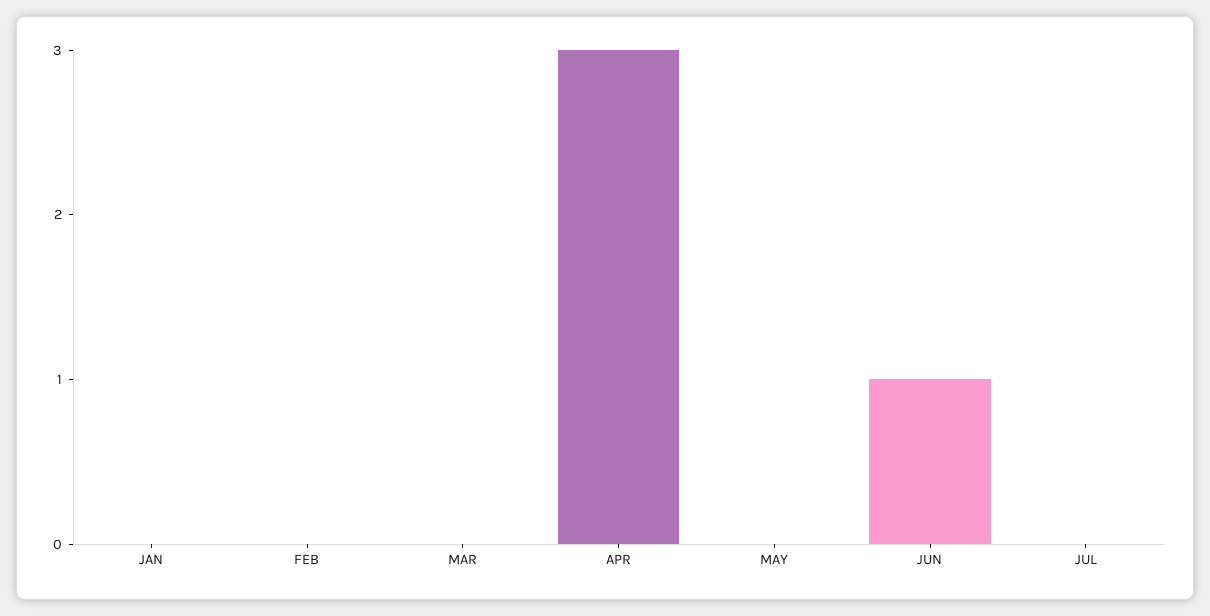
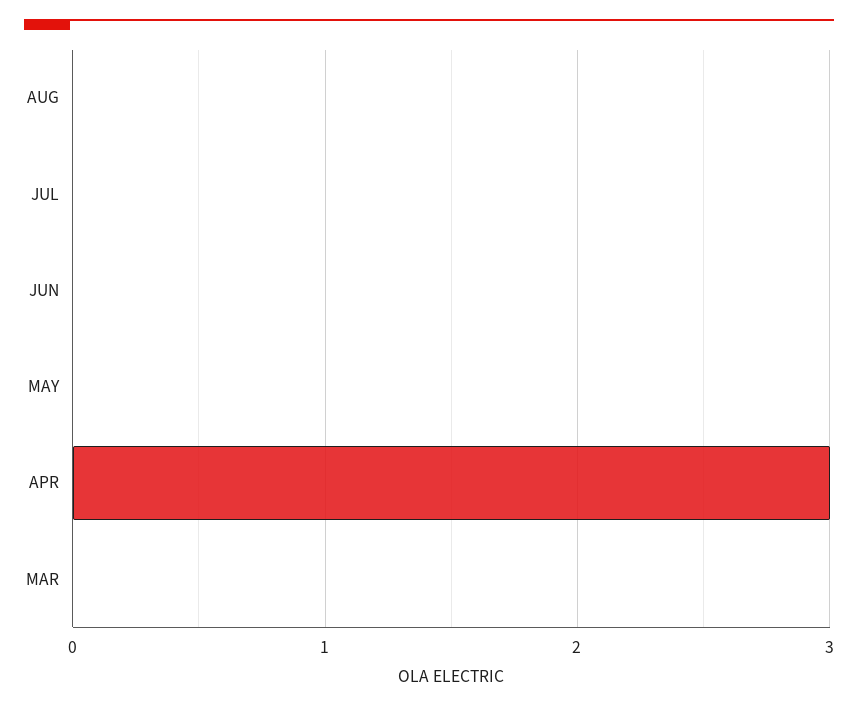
JAN: 0 -> none
FEB: 0 -> none
JUN: 1 -> 0
AUG: none -> 0

